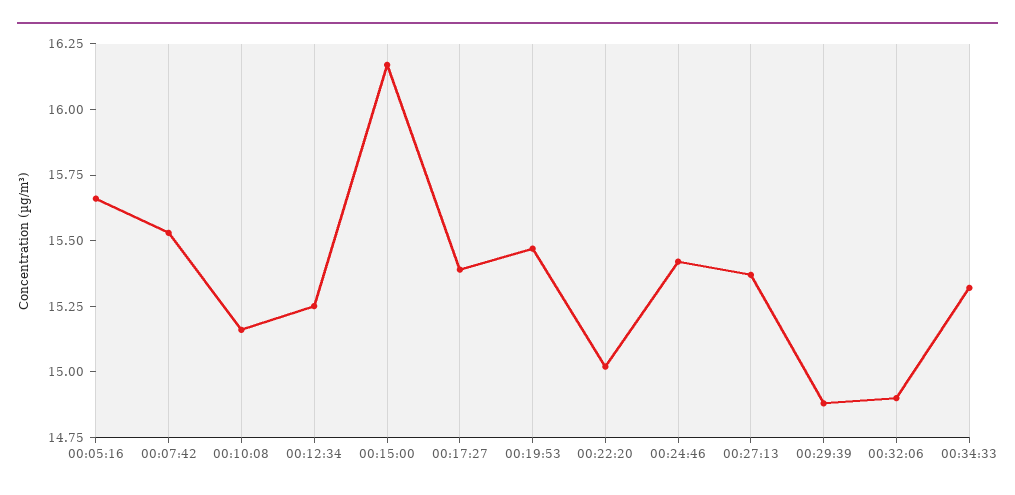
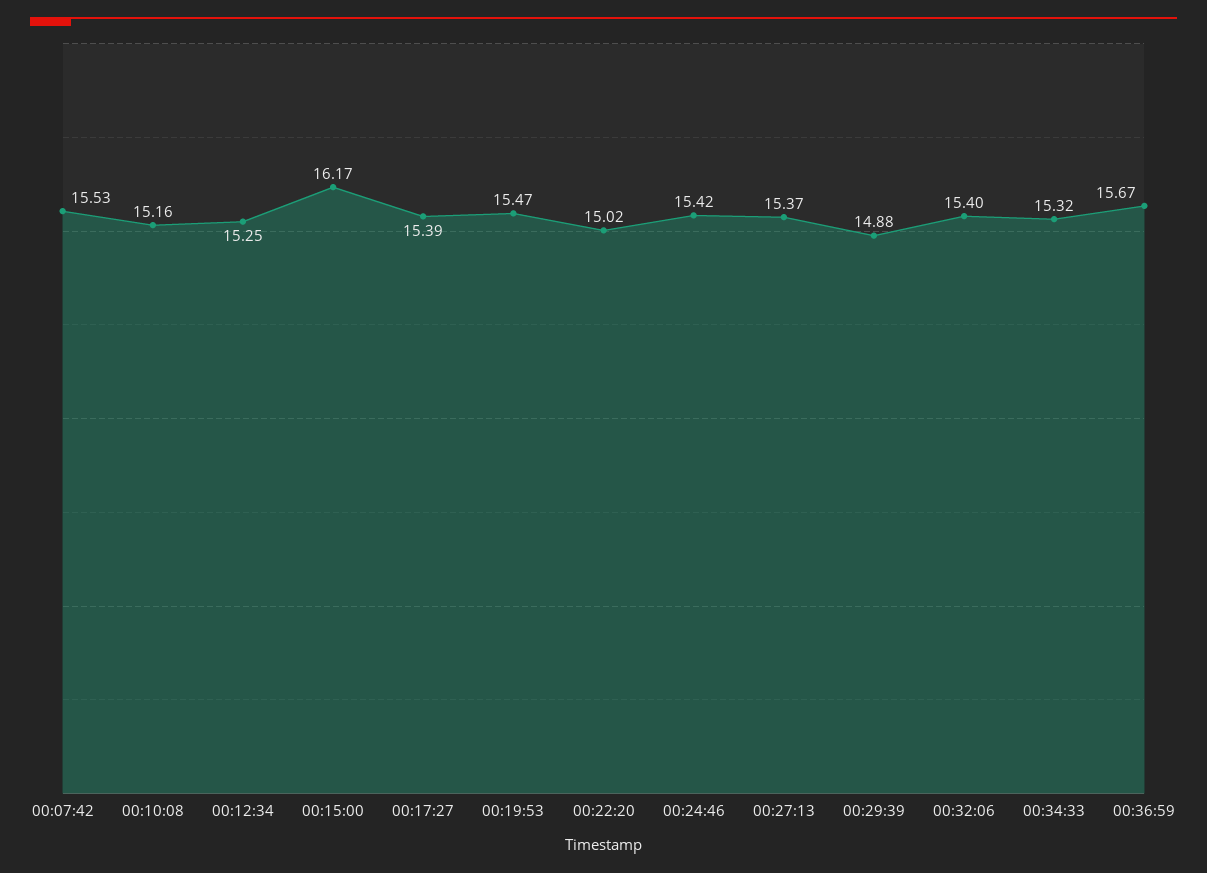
00:05:16: 15.65 -> none
00:32:06: 14.9 -> 15.4
00:36:59: none -> 15.67

